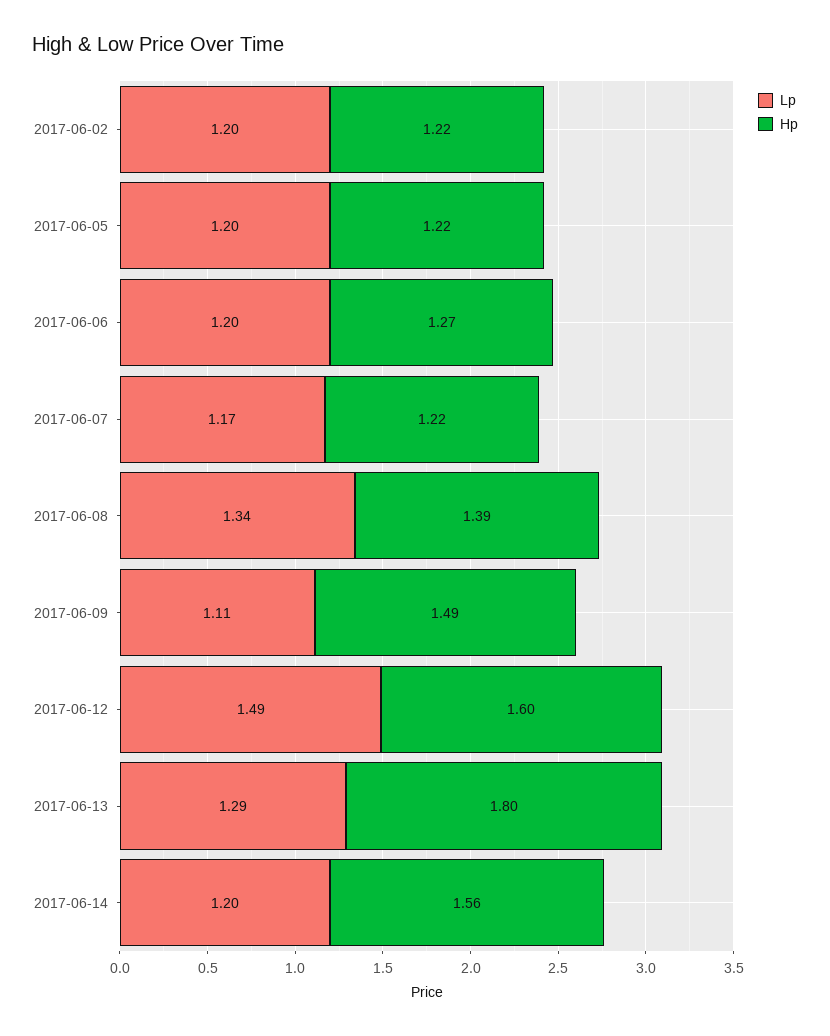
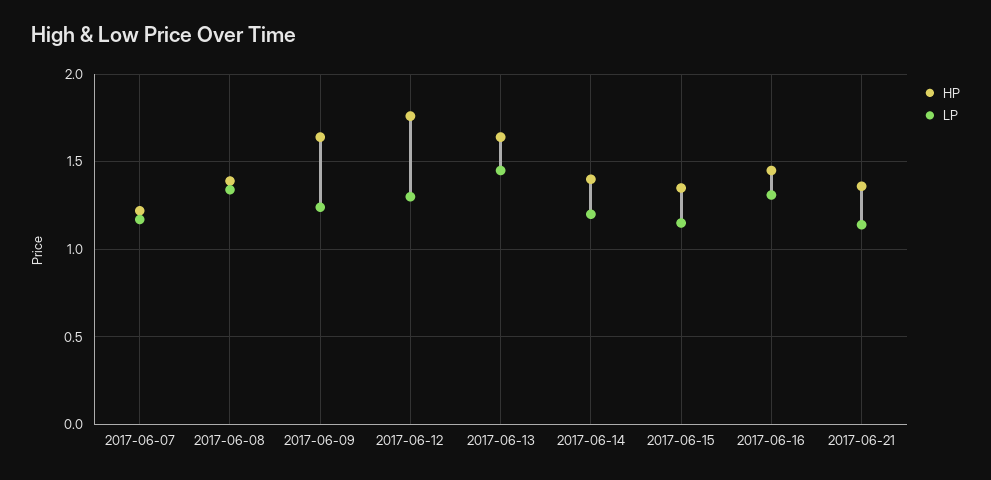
Lp, 2017-06-02: 1.2 -> none
Hp, 2017-06-02: 1.22 -> none
Lp, 2017-06-05: 1.2 -> none
Hp, 2017-06-05: 1.22 -> none
Lp, 2017-06-06: 1.2 -> none
Hp, 2017-06-06: 1.27 -> none
Lp, 2017-06-09: 1.11 -> 1.25
Hp, 2017-06-09: 1.49 -> 1.65
Lp, 2017-06-12: 1.49 -> 1.3
Hp, 2017-06-12: 1.6 -> 1.75
Lp, 2017-06-13: 1.29 -> 1.45
Hp, 2017-06-13: 1.8 -> 1.65
Hp, 2017-06-14: 1.56 -> 1.4
Hp, 2017-06-15: none -> 1.35
Lp, 2017-06-15: none -> 1.15
Hp, 2017-06-16: none -> 1.45
Lp, 2017-06-16: none -> 1.3
Hp, 2017-06-21: none -> 1.35
Lp, 2017-06-21: none -> 1.15

